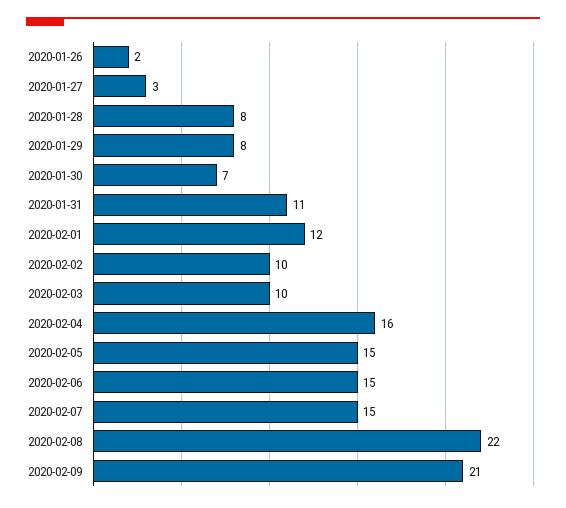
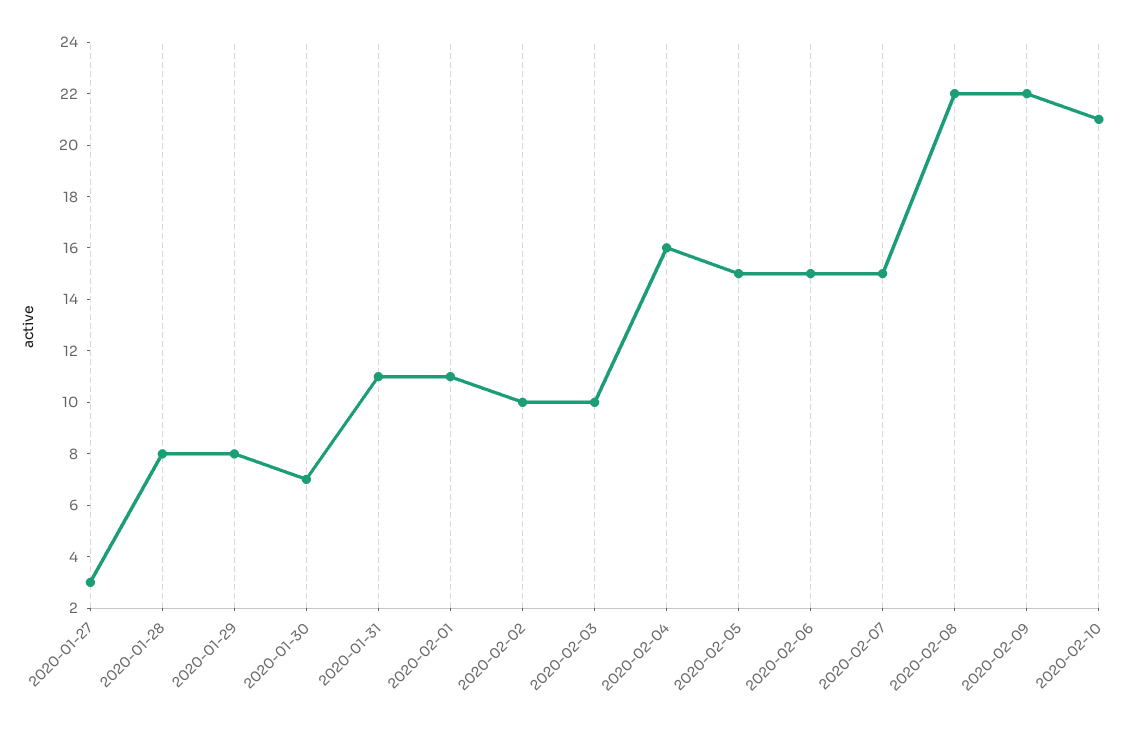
2020-01-26: 2 -> none
2020-02-01: 12 -> 11
2020-02-09: 21 -> 22
2020-02-10: none -> 21

